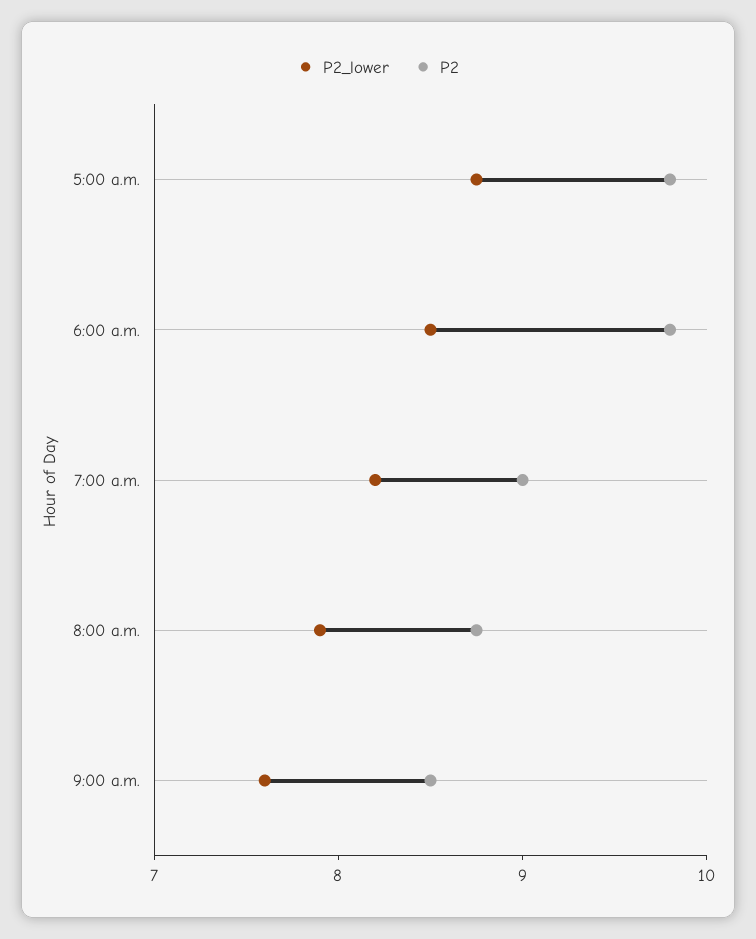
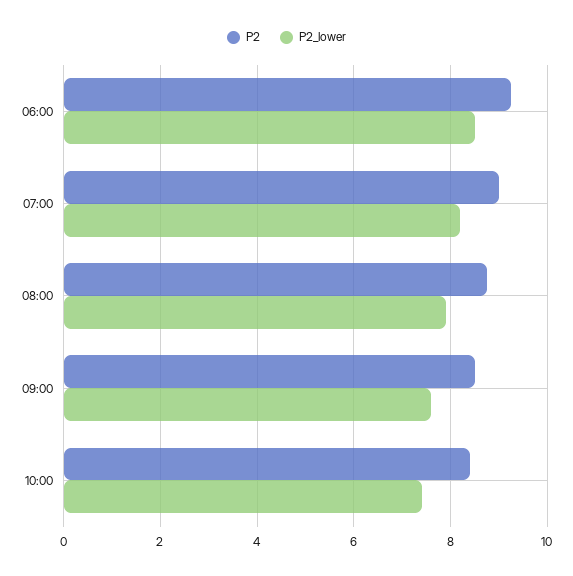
P2_lower, 5:00 a.m.: 8.8 -> none
P2, 5:00 a.m.: 9.8 -> none
P2, 6:00 a.m.: 9.8 -> 9.2
P2, 10:00: none -> 8.4
P2_lower, 10:00: none -> 7.4

